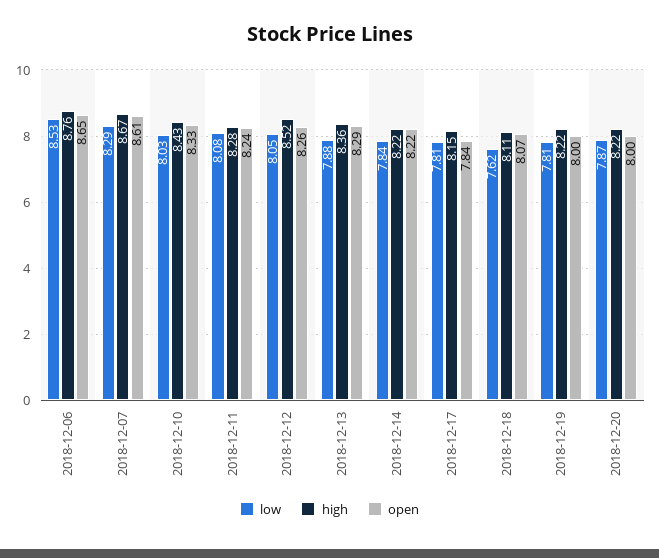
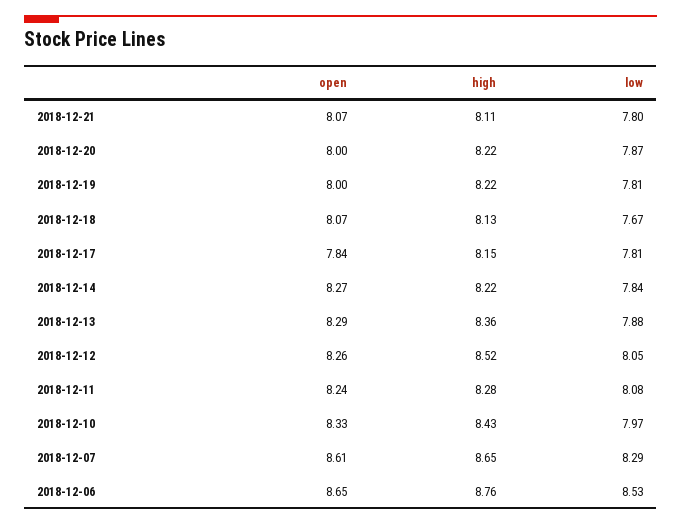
high, 2018-12-07: 8.67 -> 8.65
low, 2018-12-10: 8.03 -> 7.97
open, 2018-12-14: 8.22 -> 8.27
low, 2018-12-18: 7.62 -> 7.67
high, 2018-12-18: 8.11 -> 8.13
open, 2018-12-21: none -> 8.07
high, 2018-12-21: none -> 8.11
low, 2018-12-21: none -> 7.8

